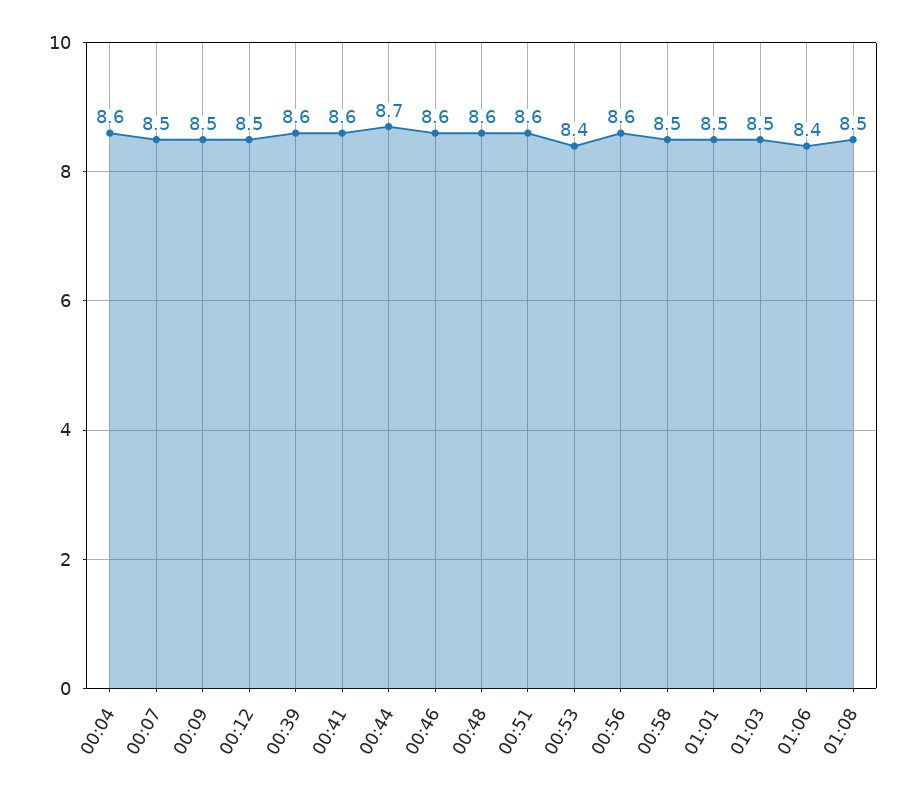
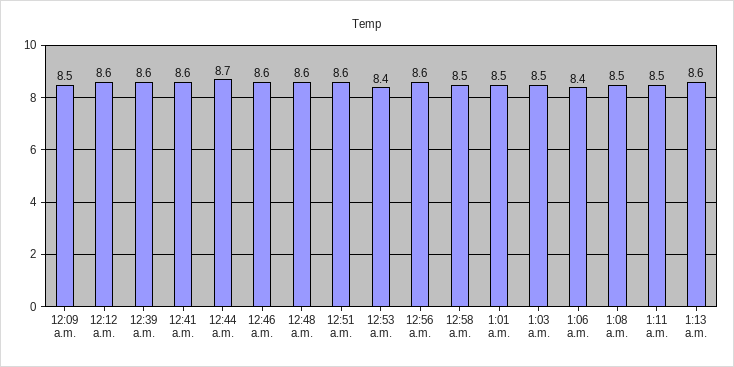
00:04: 8.6 -> none
00:07: 8.5 -> none
00:12: 8.5 -> 8.6
1:11 a.m.: none -> 8.5
1:13 a.m.: none -> 8.6

